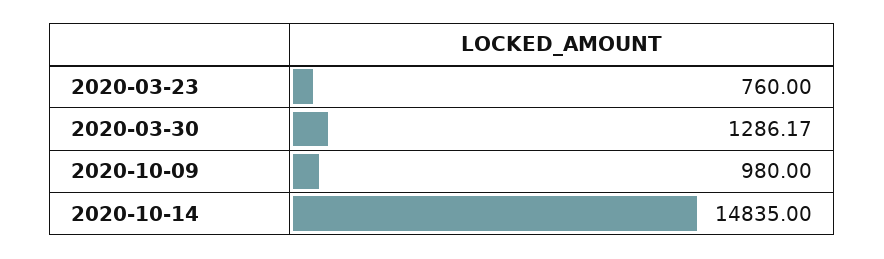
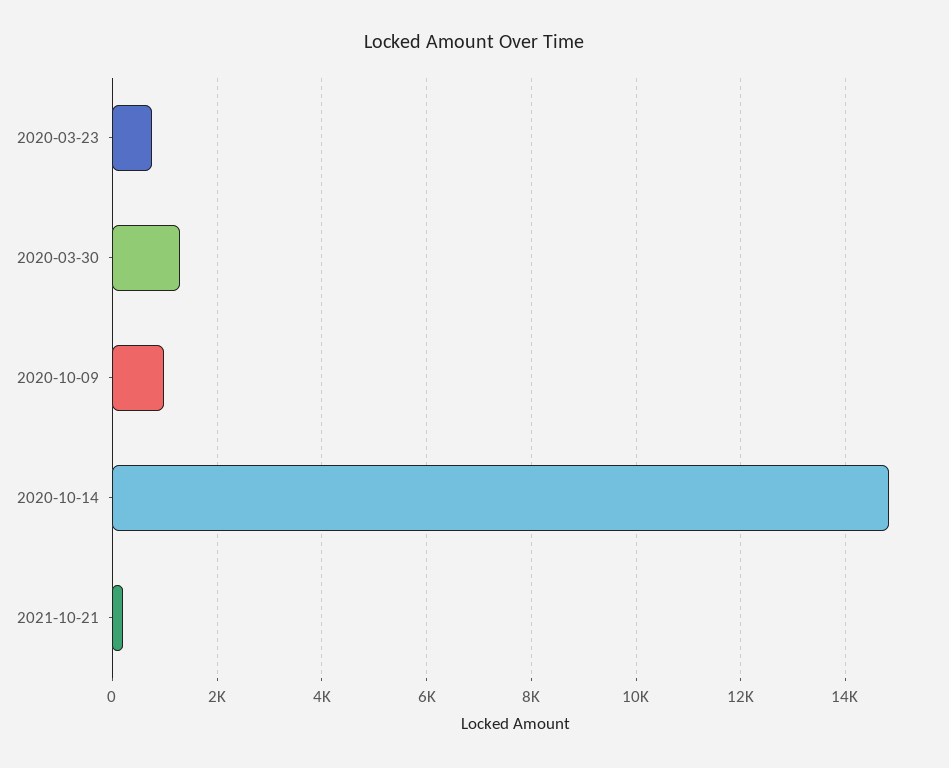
2021-10-21: none -> 200

